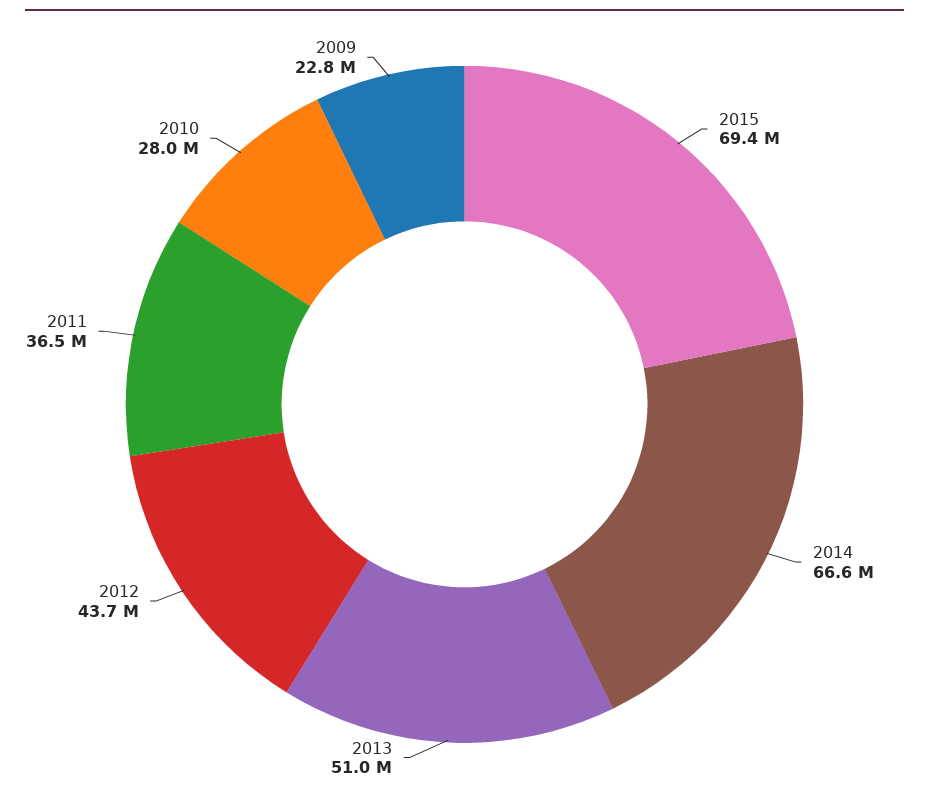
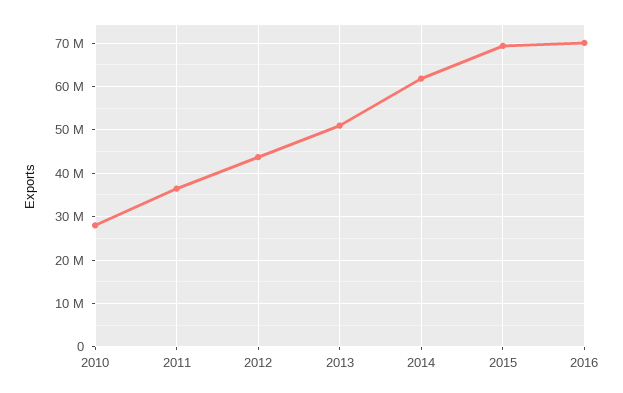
2014: 66600000 -> 62000000
2009: 22800000 -> none
2016: none -> 70000000

